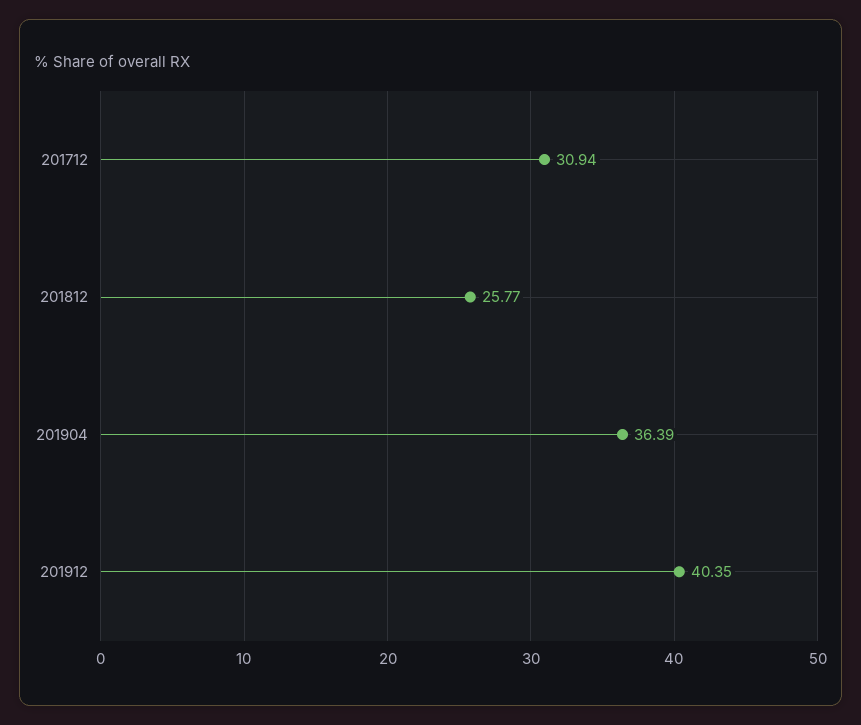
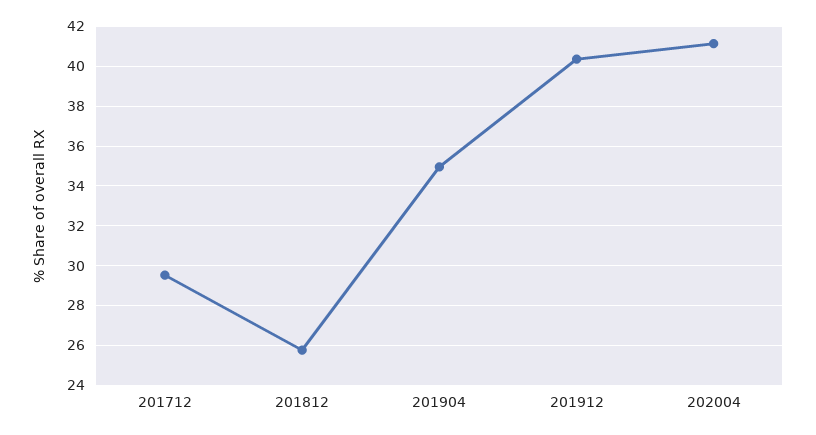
201712: 30.94 -> 29.5
201904: 36.39 -> 35
202004: none -> 41

